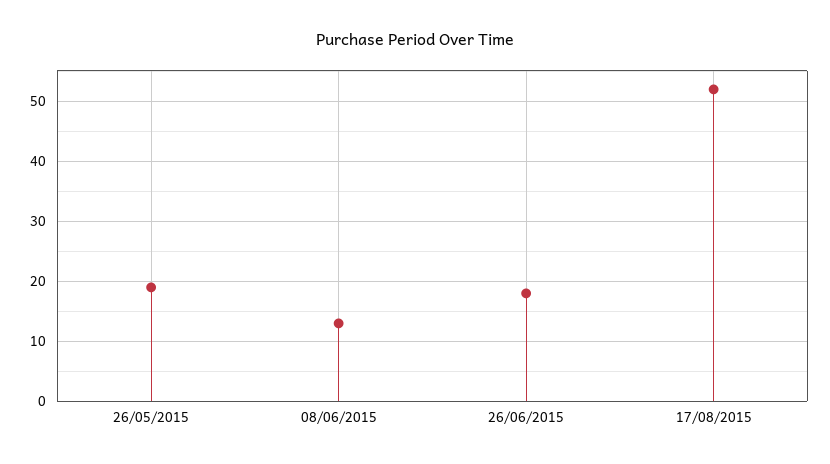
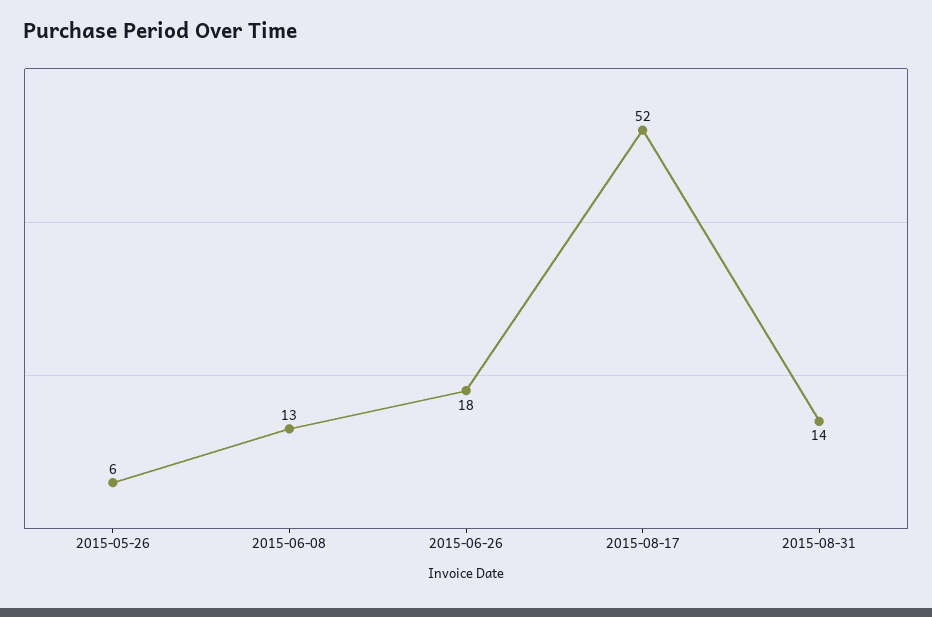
26/05/2015: 20 -> 6
2015-08-31: none -> 14

